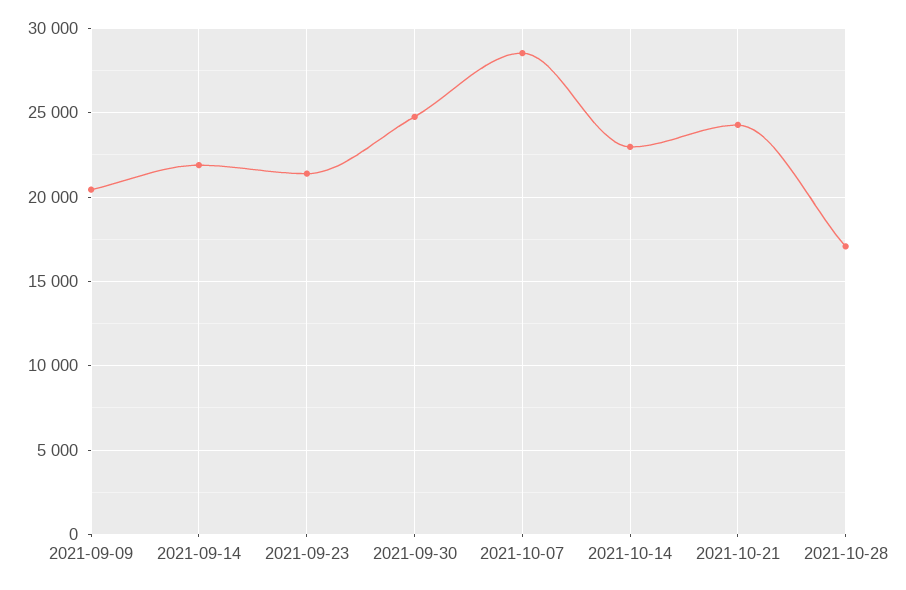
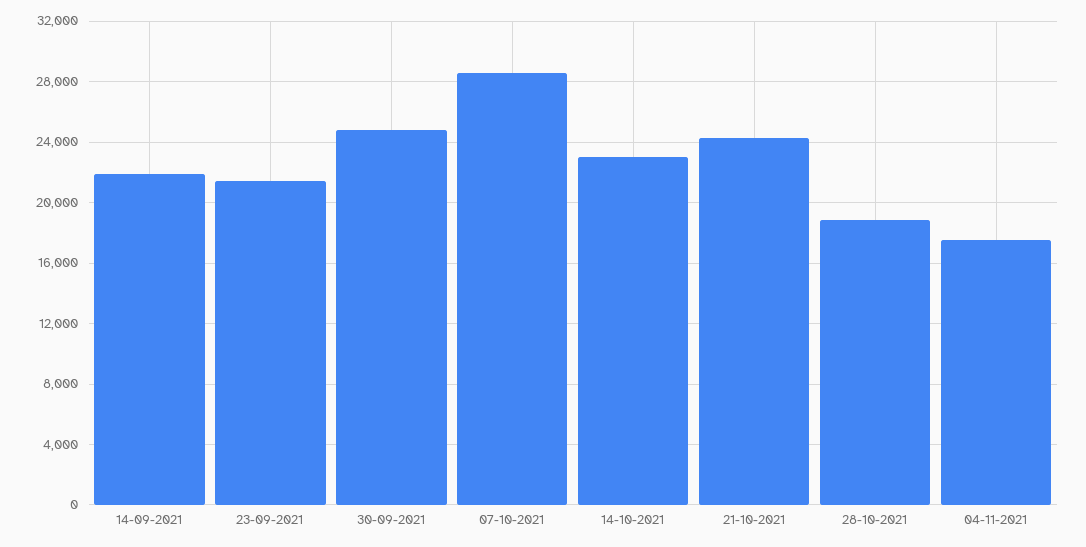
2021-09-09: 20500 -> none
2021-10-28: 17000 -> 19000
04-11-2021: none -> 17500

